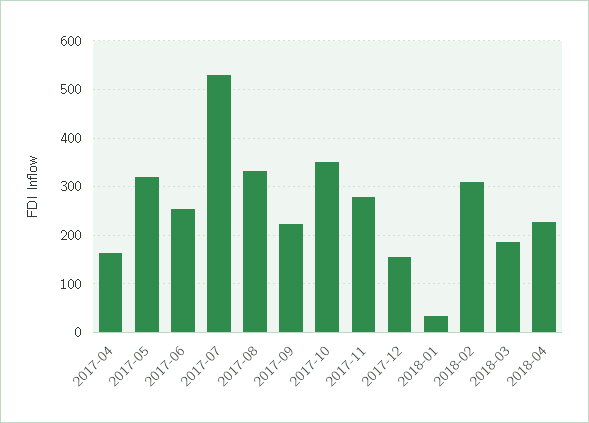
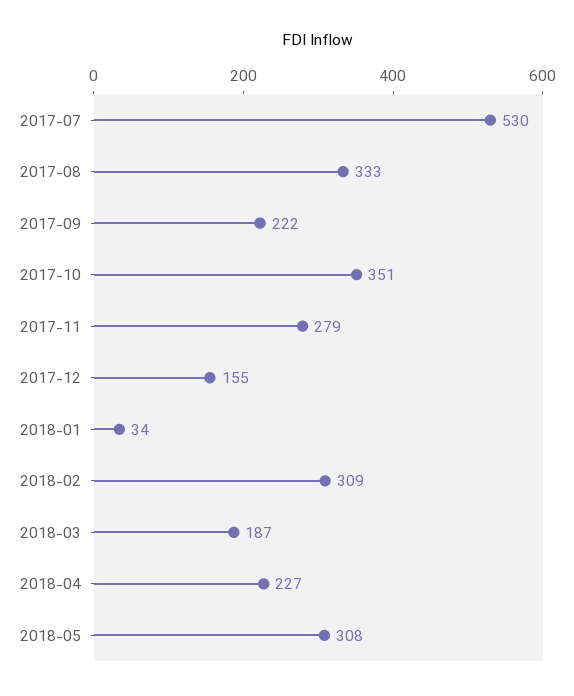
2017-04: 160 -> none
2017-05: 320 -> none
2017-06: 260 -> none
2018-05: none -> 308

